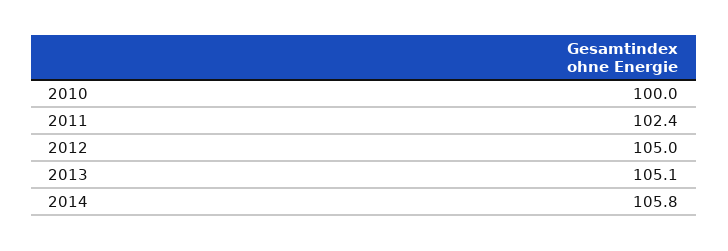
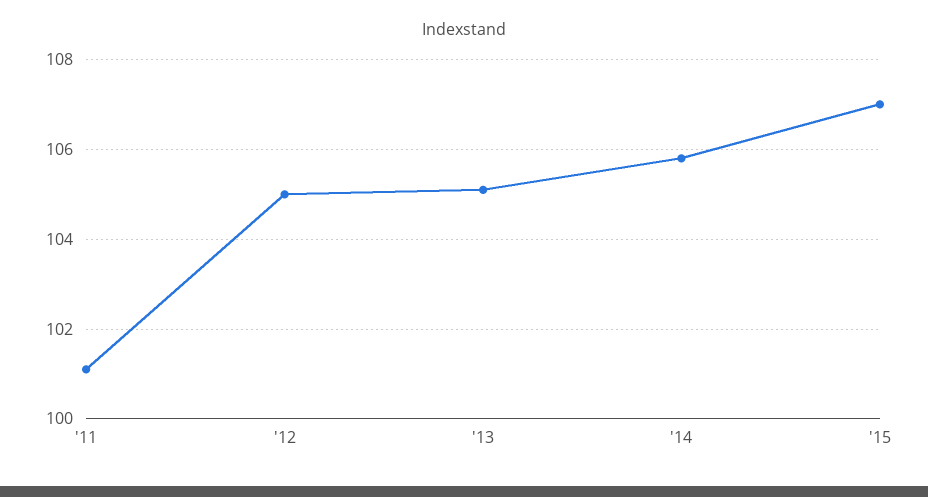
2010: 100 -> none
2011: 102.4 -> 101
'15: none -> 107

